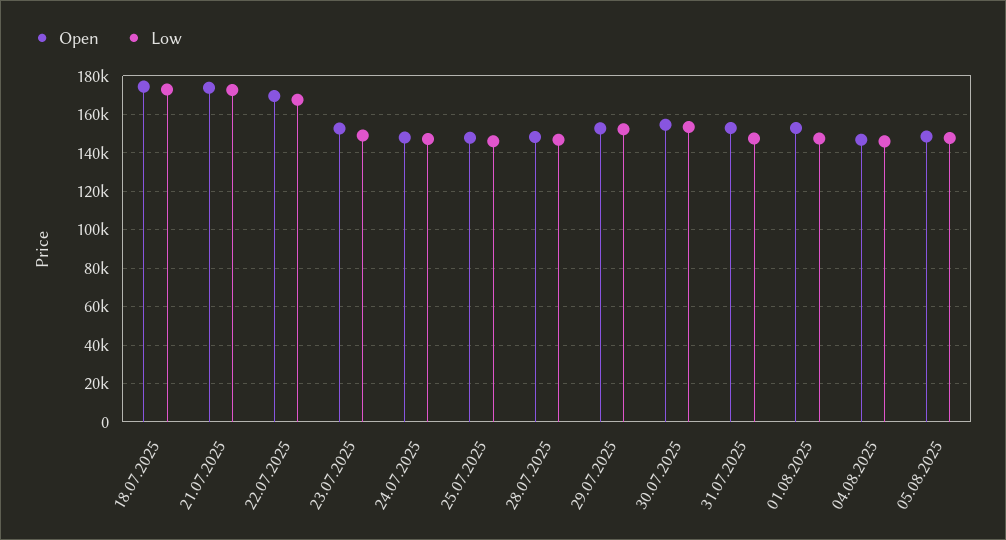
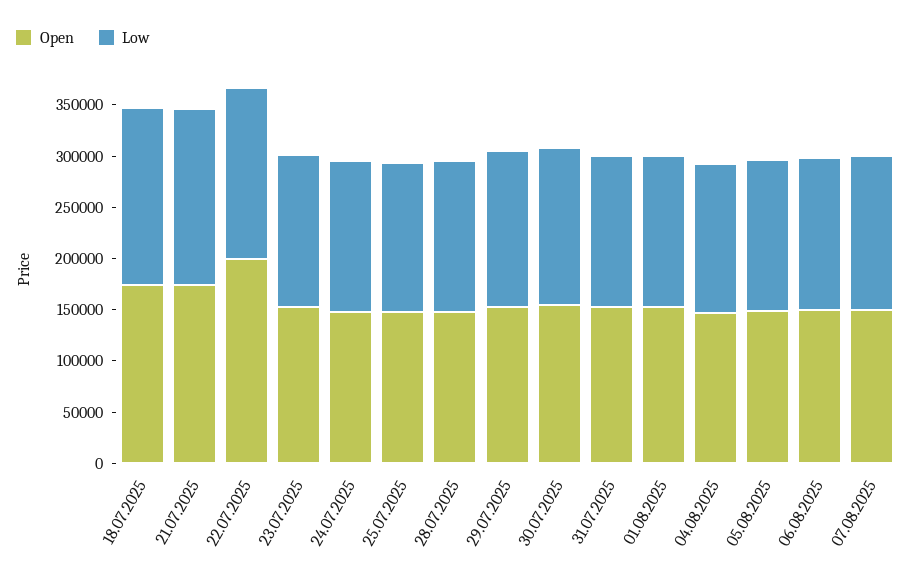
Open, 22.07.2025: 170000 -> 200000
Open, 06.08.2025: none -> 150000
Low, 06.08.2025: none -> 150000
Open, 07.08.2025: none -> 150000
Low, 07.08.2025: none -> 150000

